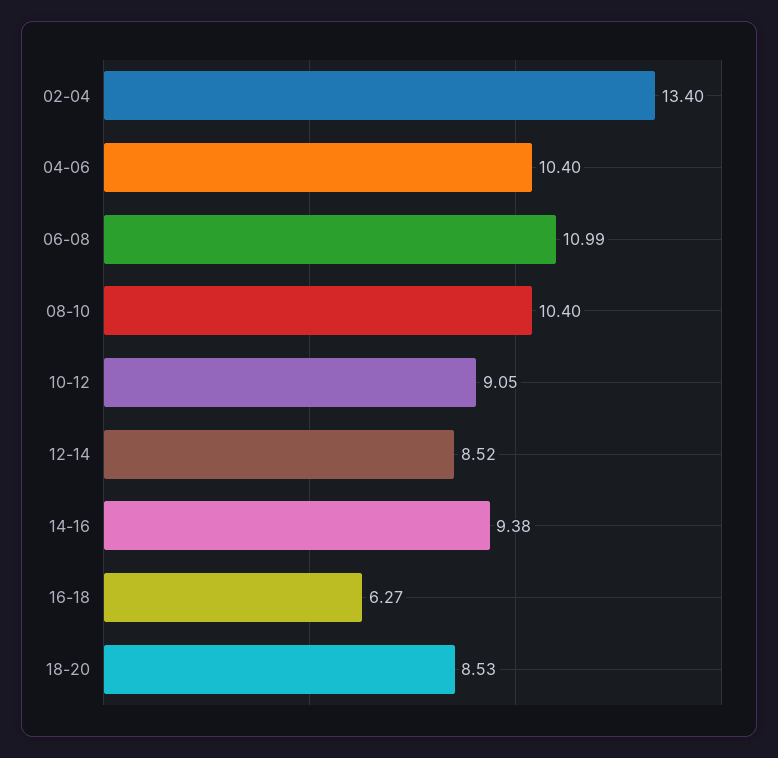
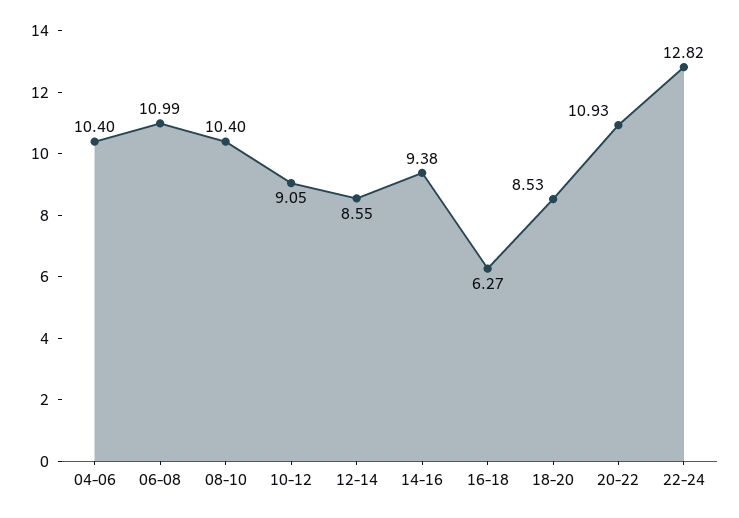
02-04: 13.4 -> none
12-14: 8.52 -> 8.55
20-22: none -> 10.93
22-24: none -> 12.82

